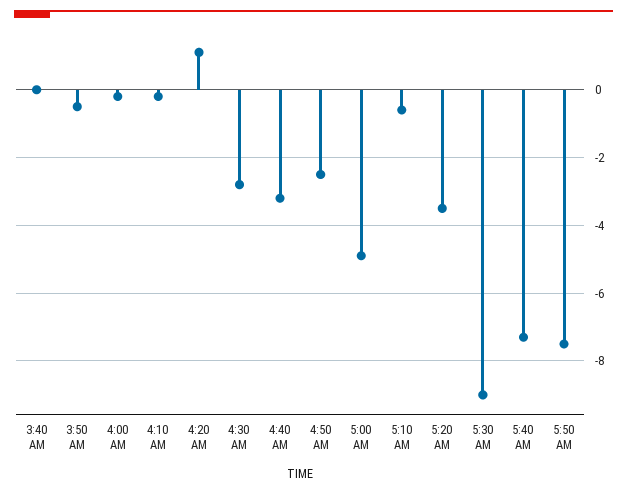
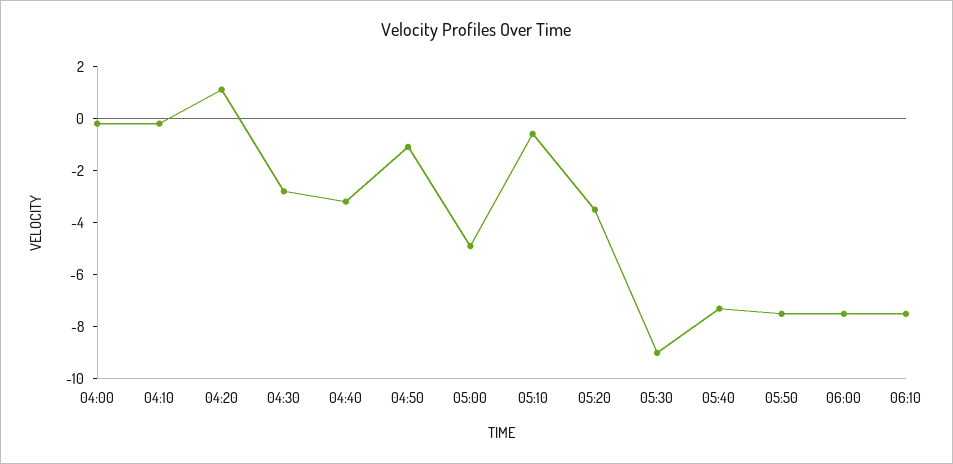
3:40 AM: 0 -> none
3:50 AM: -0.5 -> none
4:50 AM: -2.5 -> -1
06:00: none -> -7.5
06:10: none -> -7.5

